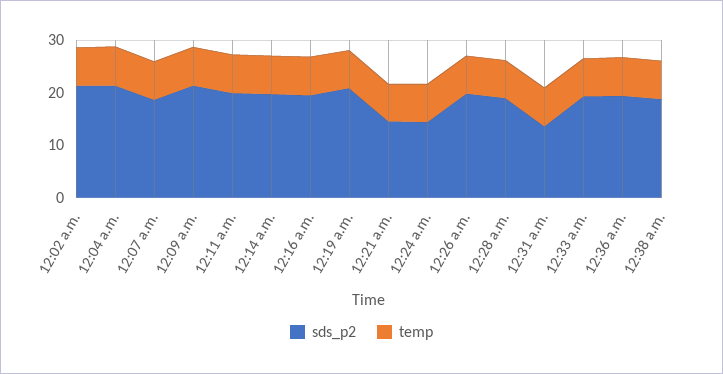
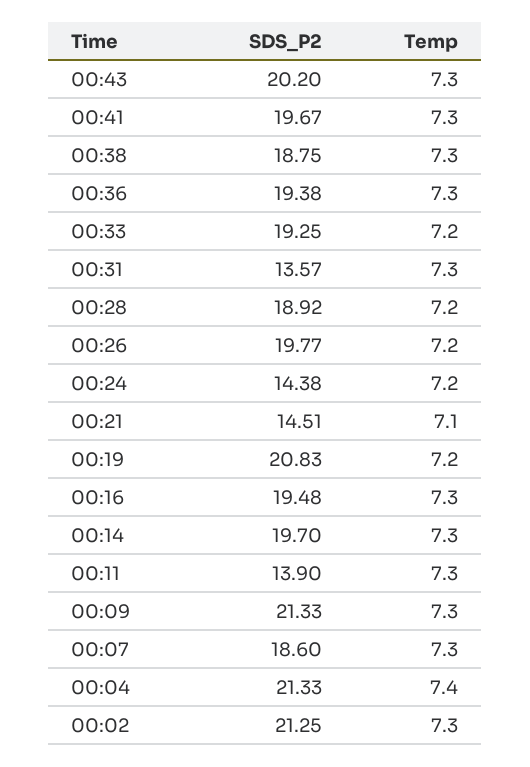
sds_p2, 12:11 a.m.: 20 -> 13.9
sds_p2, 00:43: none -> 20.2
temp, 00:43: none -> 7.3
sds_p2, 00:41: none -> 19.67
temp, 00:41: none -> 7.3

